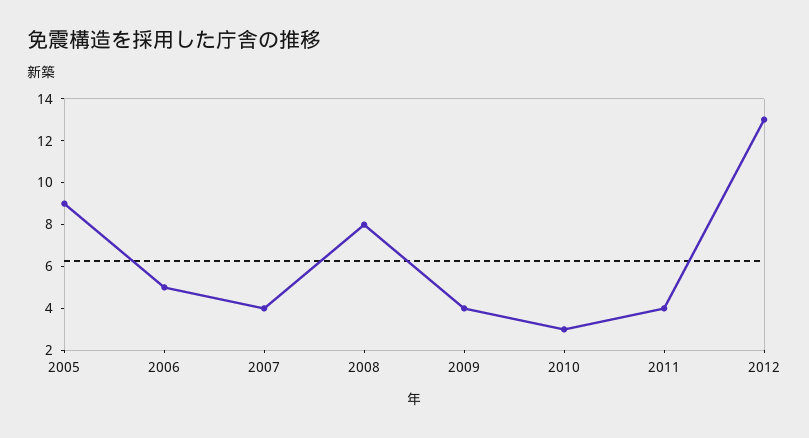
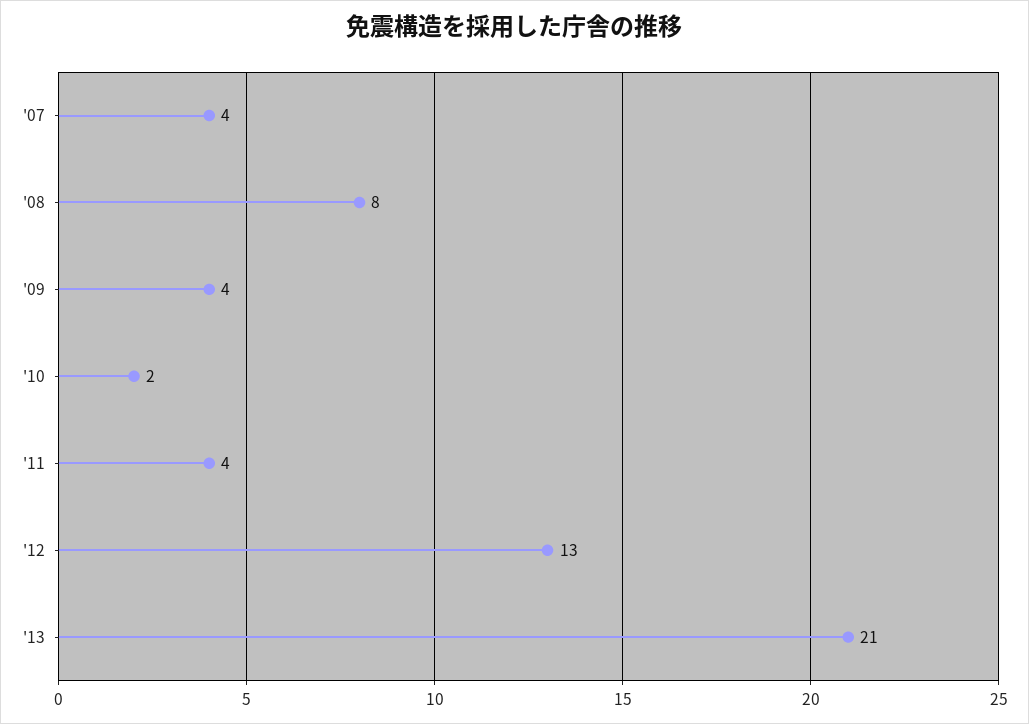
2005: 9 -> none
2006: 5 -> none
2010: 3 -> 2
'13: none -> 21

